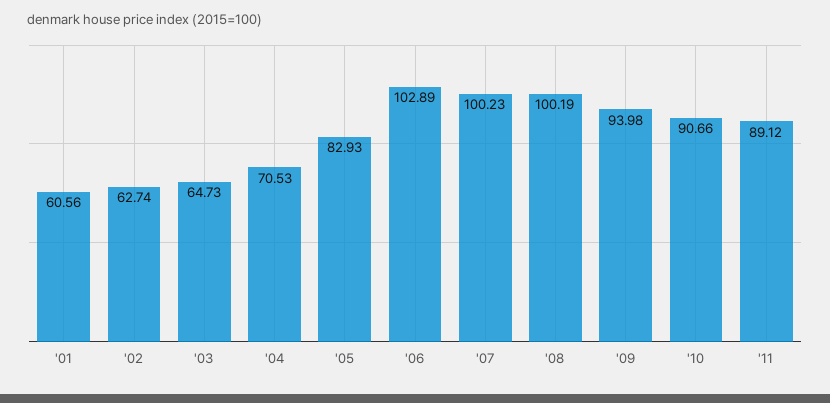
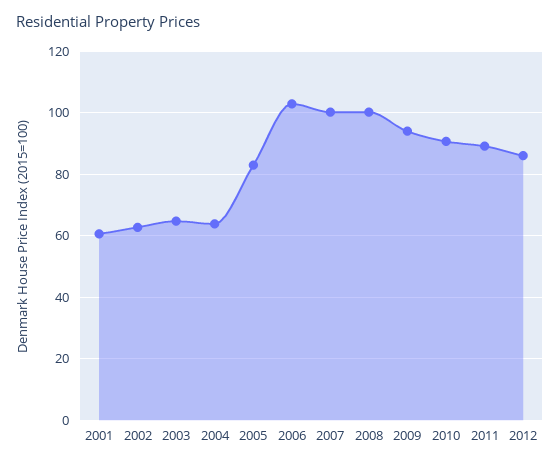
'04: 70.53 -> 64
2012: none -> 86

